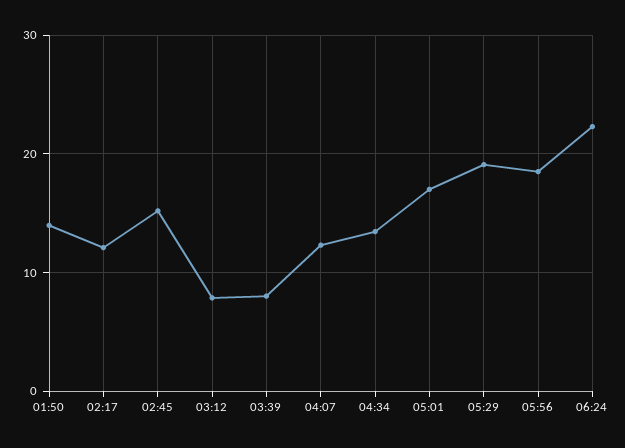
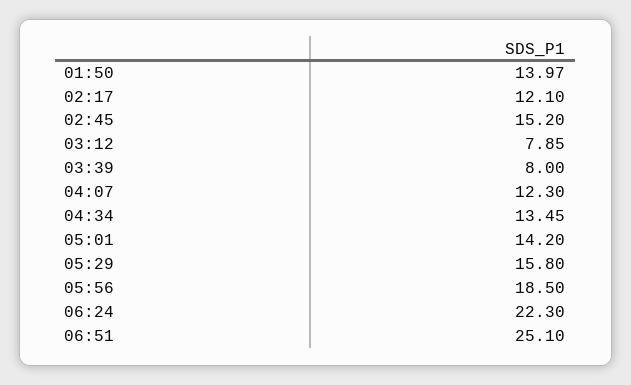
05:01: 17 -> 14.2
05:29: 19 -> 15.8
06:51: none -> 25.1

